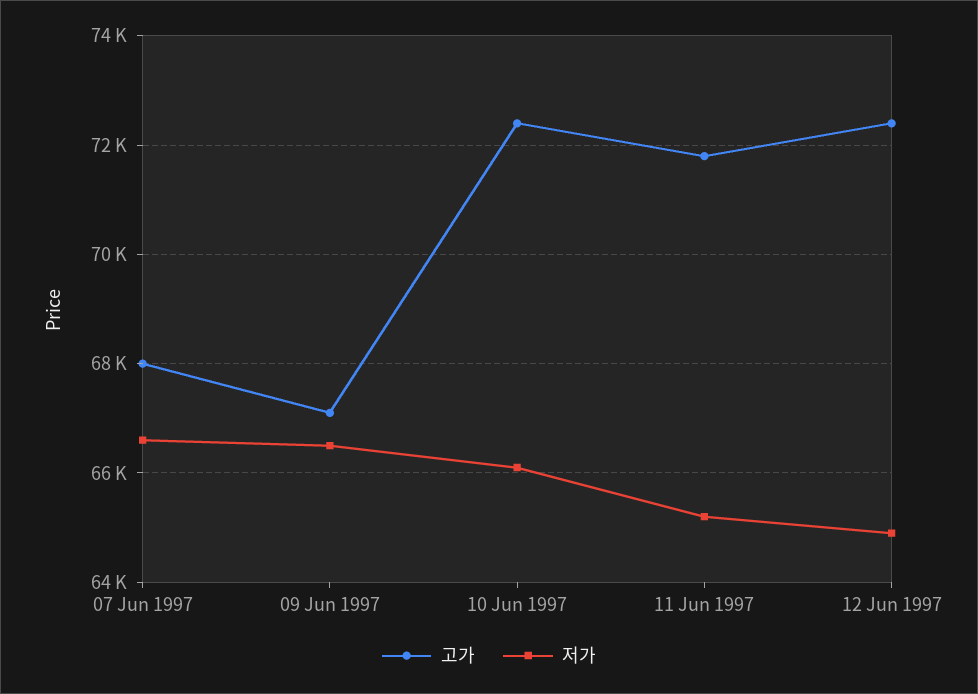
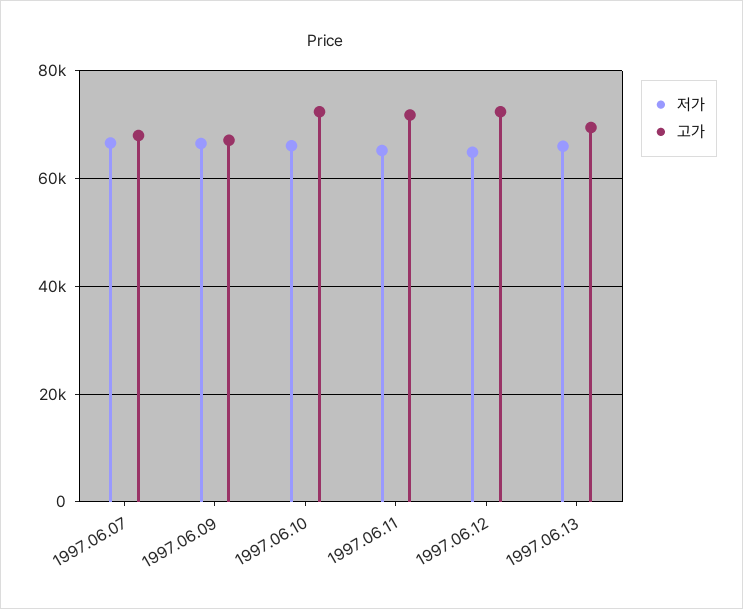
저가, 1997.06.13: none -> 66000
고가, 1997.06.13: none -> 70000

